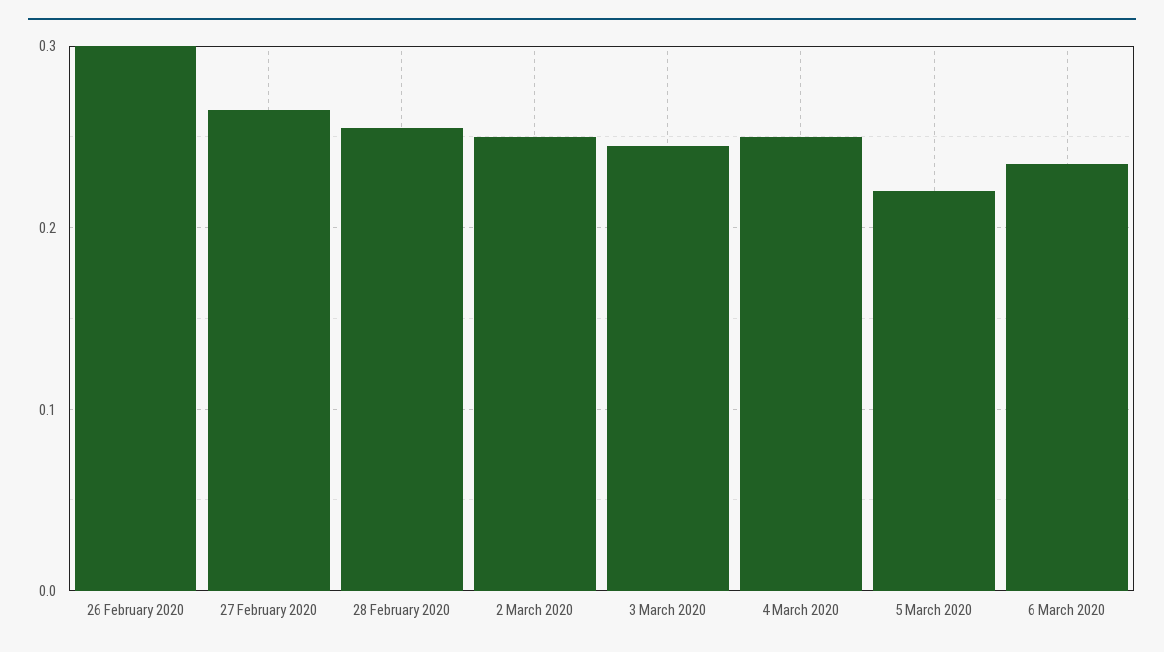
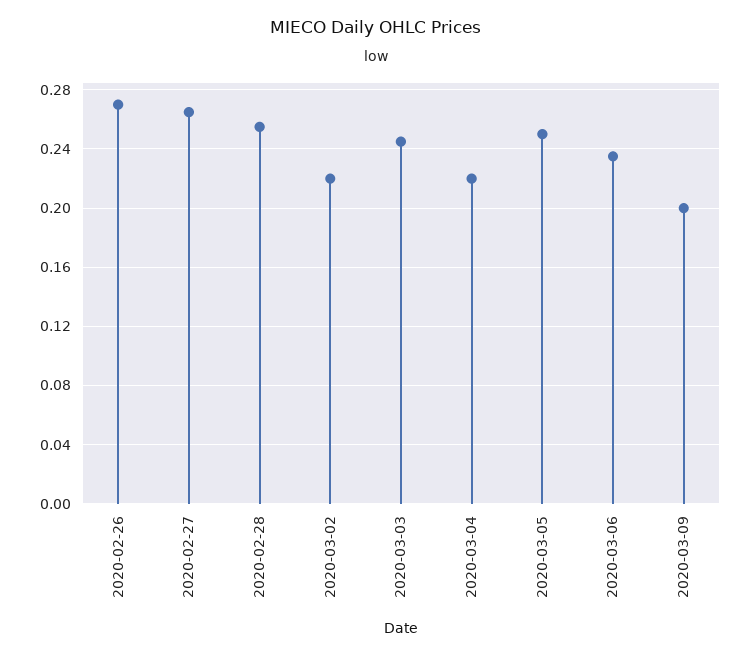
26 February 2020: 0.3 -> 0.27
2 March 2020: 0.25 -> 0.22
4 March 2020: 0.25 -> 0.22
5 March 2020: 0.22 -> 0.25
2020-03-09: none -> 0.2

